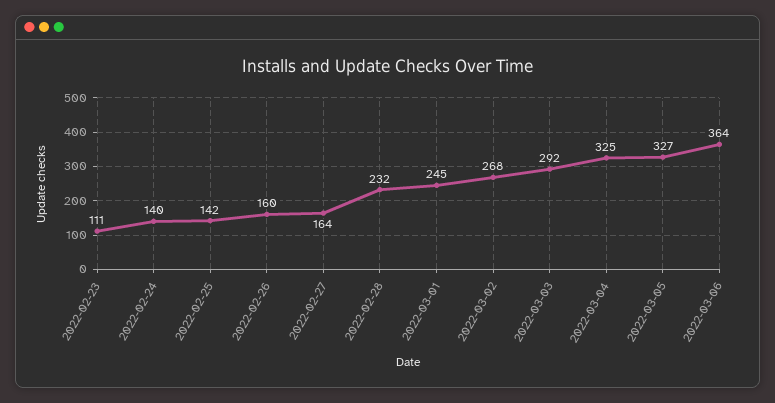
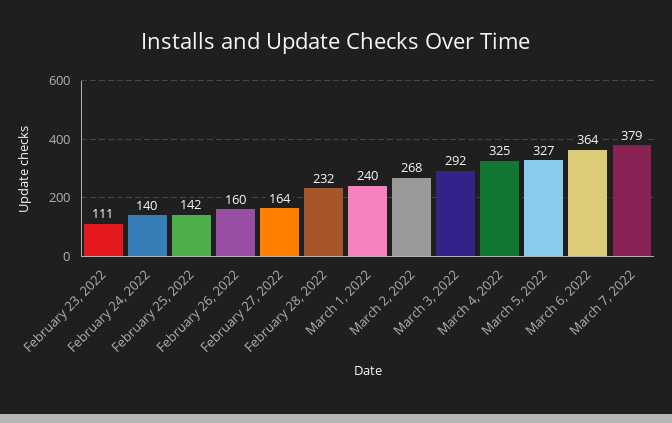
2022-03-01: 245 -> 240
March 7, 2022: none -> 379

